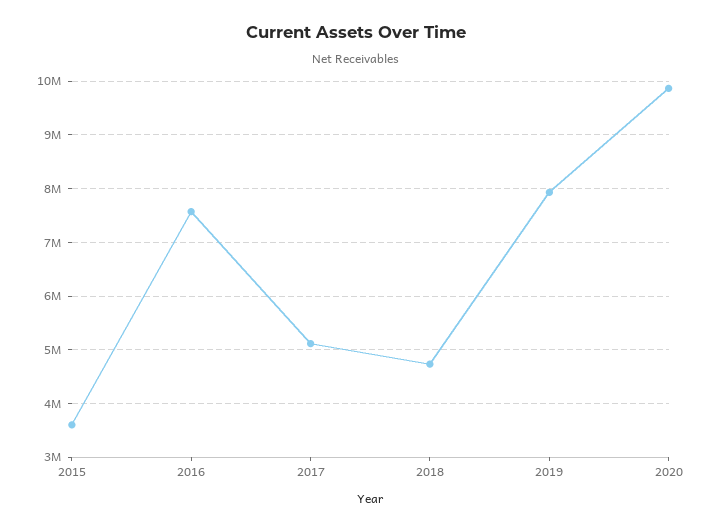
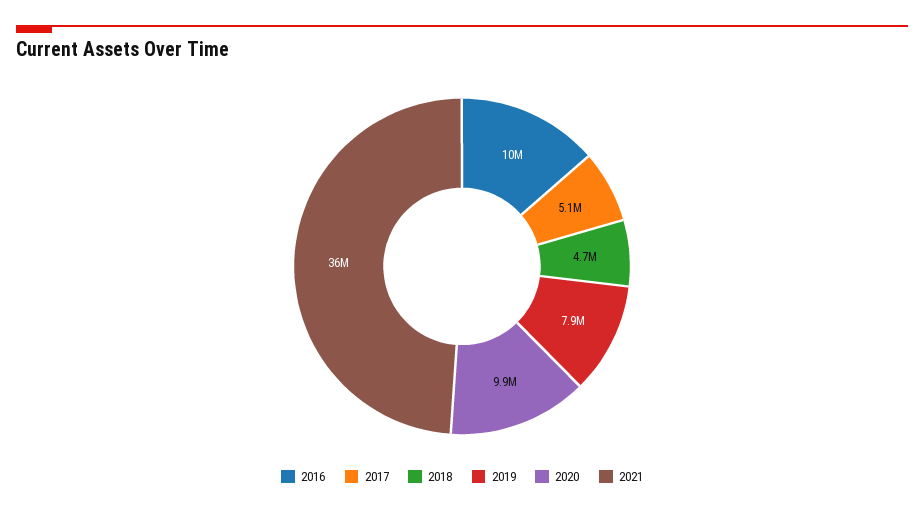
2015: 3600000 -> none
2016: 7600000 -> 10000000
2021: none -> 36000000

